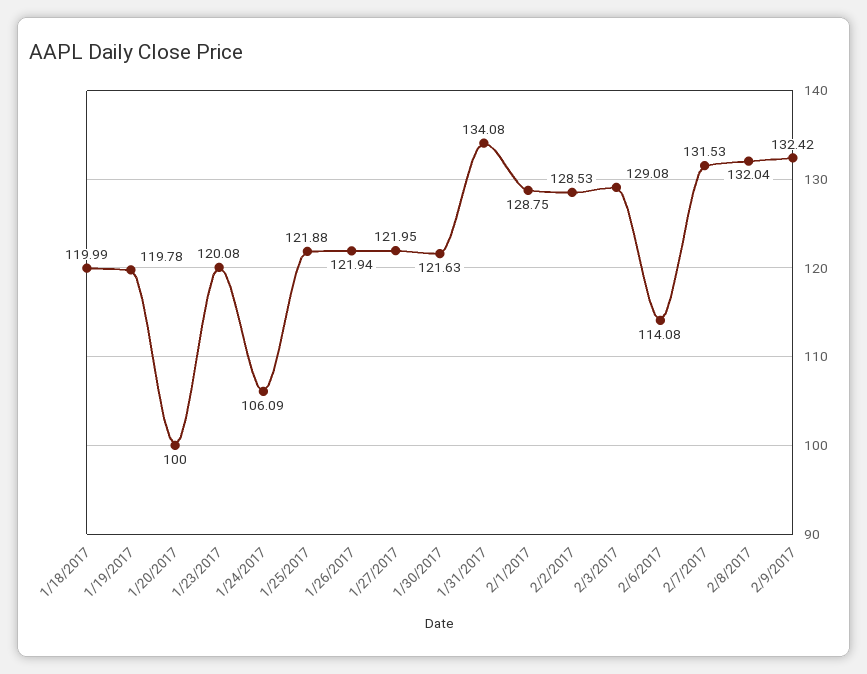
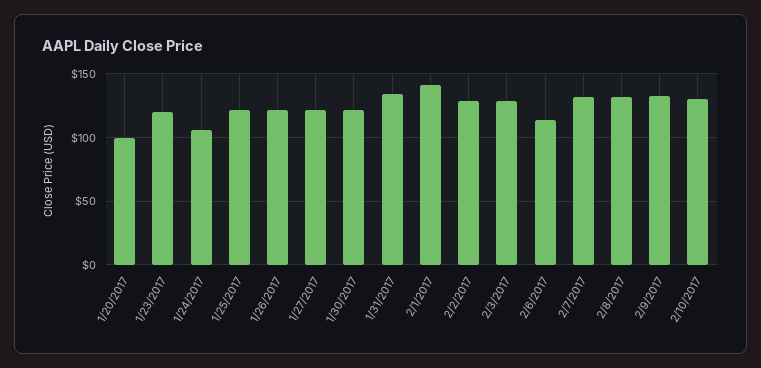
1/18/2017: 119.99 -> none
1/19/2017: 119.78 -> none
2/1/2017: 128.75 -> 140
2/10/2017: none -> 130

